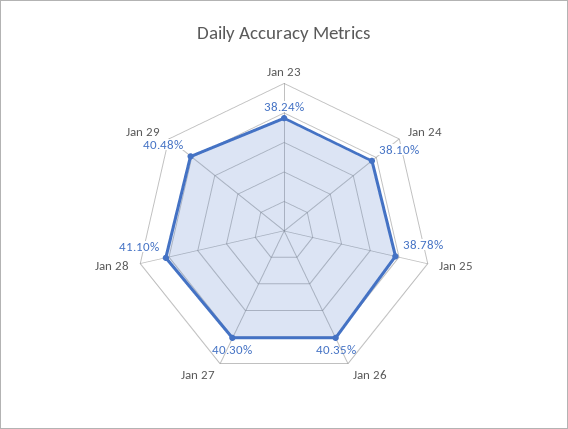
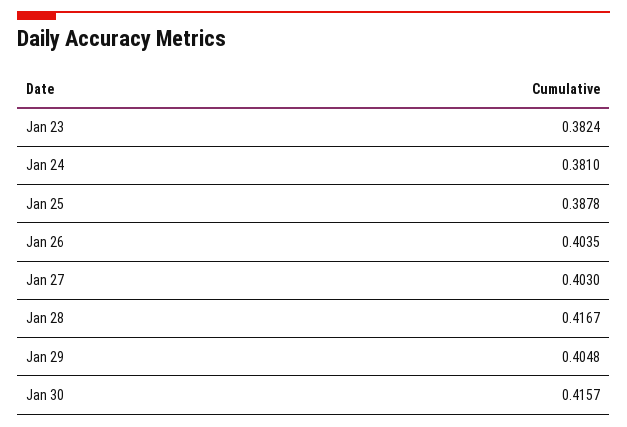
Jan 28: 0.411 -> 0.4167
Jan 30: none -> 0.4157

